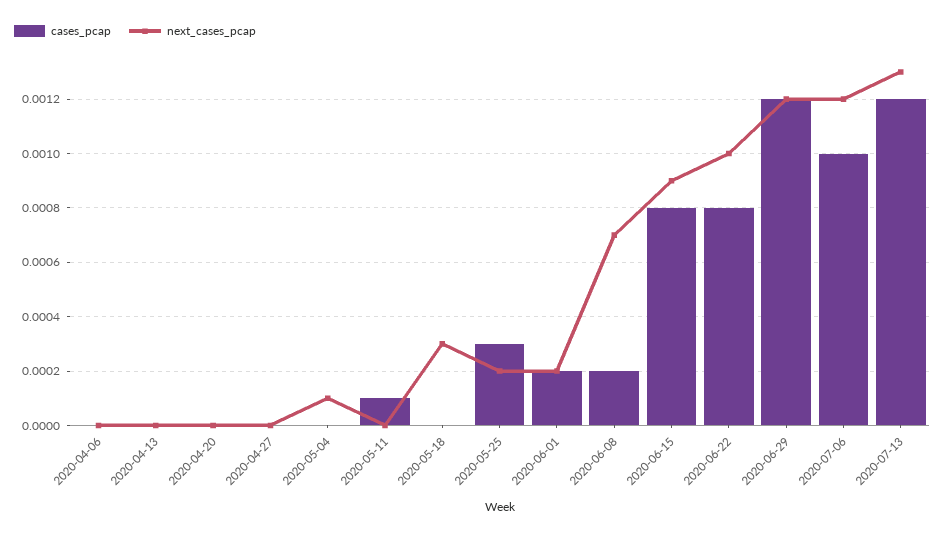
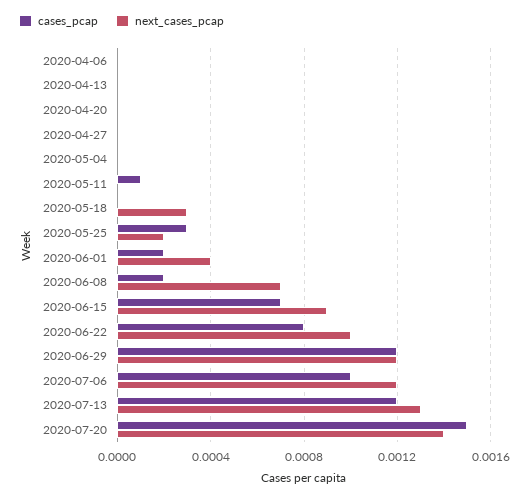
next_cases_pcap, 2020-05-04: 0.0001 -> 0
next_cases_pcap, 2020-06-01: 0.0002 -> 0.0004
cases_pcap, 2020-06-15: 0.0008 -> 0.0007
cases_pcap, 2020-07-20: none -> 0.0015
next_cases_pcap, 2020-07-20: none -> 0.0014

